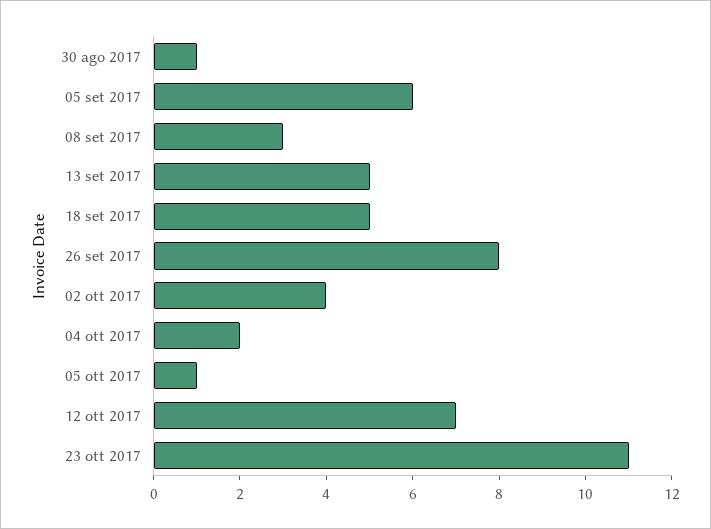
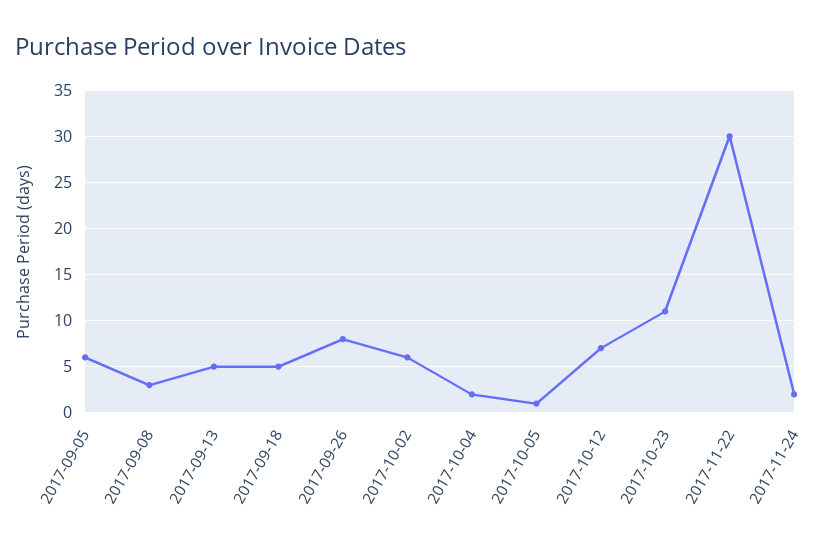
30 ago 2017: 1 -> none
02 ott 2017: 4 -> 6
2017-11-22: none -> 30
2017-11-24: none -> 2

